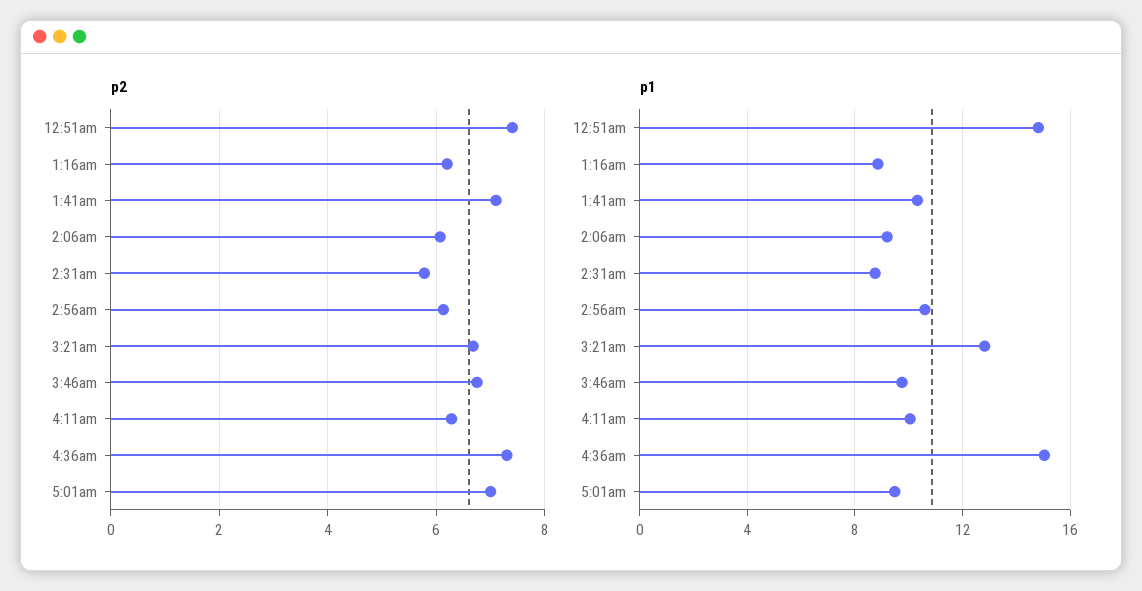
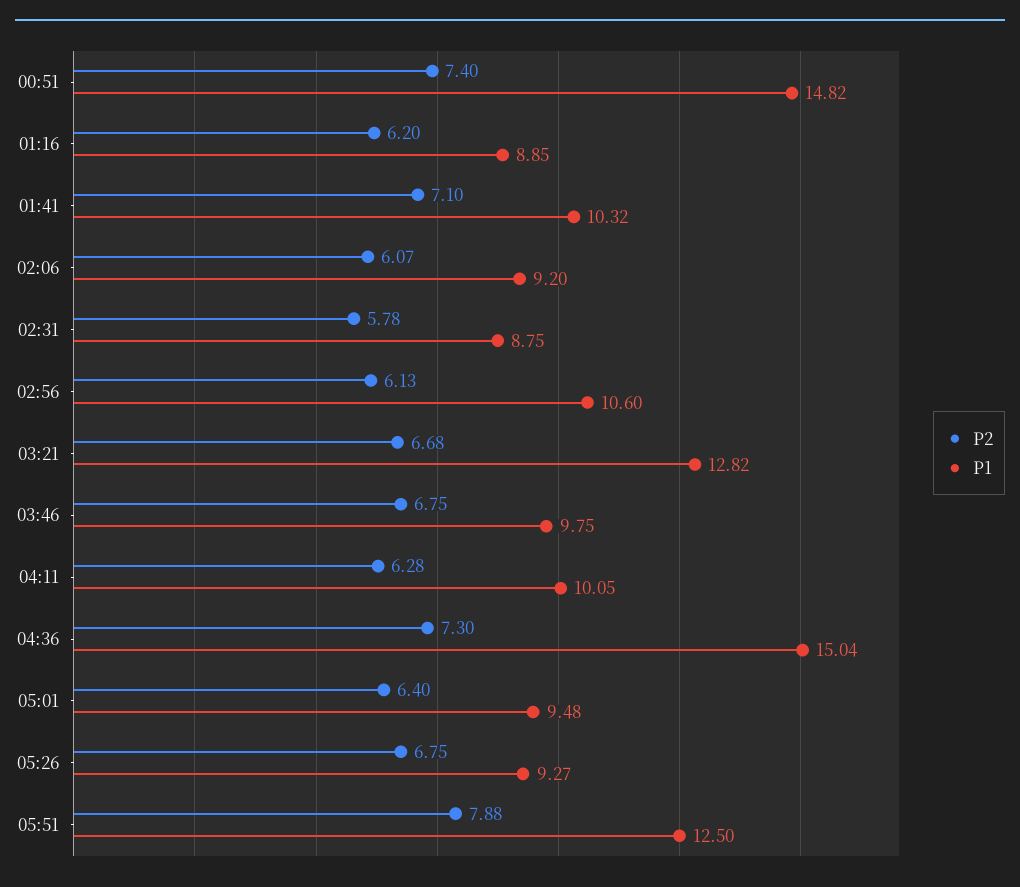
p2, 5:01am: 7 -> 6.4
p2, 05:26: none -> 6.75
p1, 05:26: none -> 9.27
p2, 05:51: none -> 7.88
p1, 05:51: none -> 12.5

